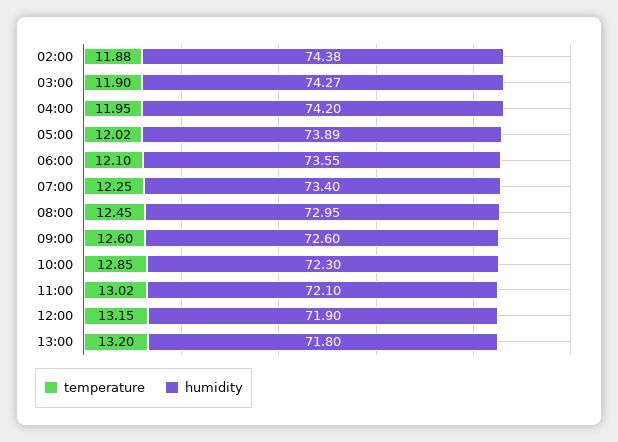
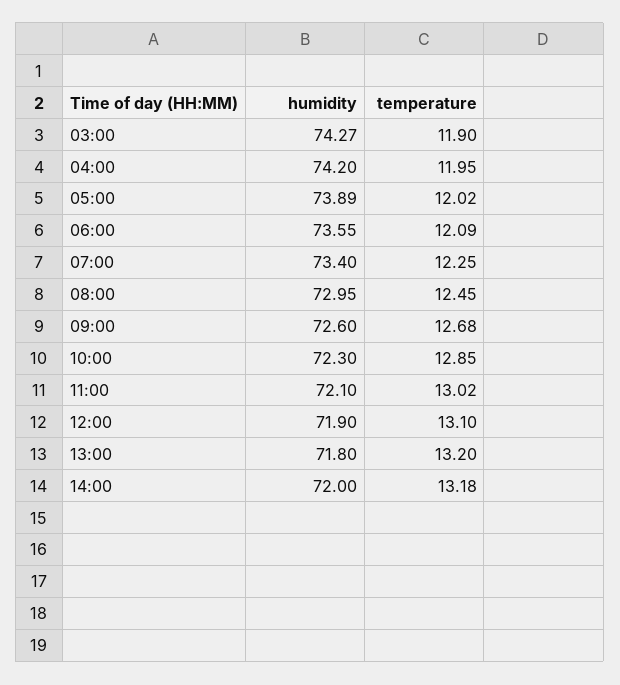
temperature, 02:00: 11.88 -> none
humidity, 02:00: 74.38 -> none
temperature, 06:00: 12.1 -> 12.09
temperature, 09:00: 12.6 -> 12.68
temperature, 12:00: 13.15 -> 13.1
humidity, 14:00: none -> 72
temperature, 14:00: none -> 13.18

